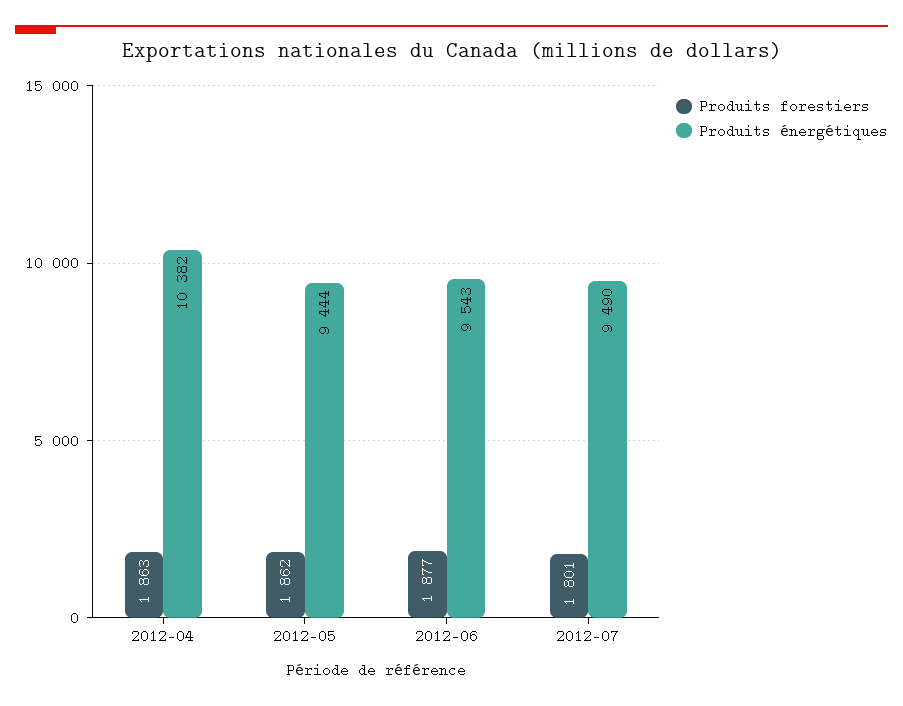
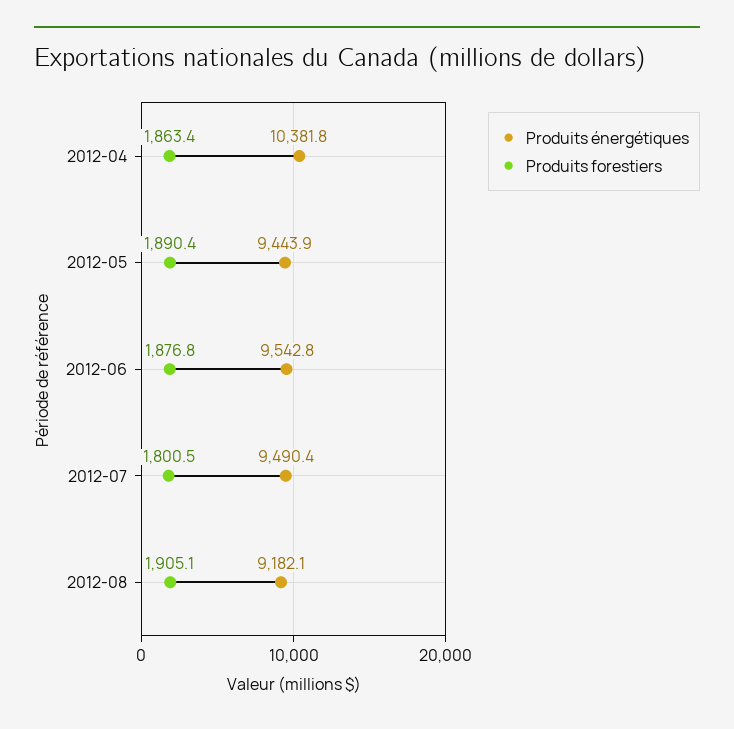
Produits forestiers, 2012-05: 1862 -> 1890.4
Produits énergétiques, 2012-08: none -> 9182.1
Produits forestiers, 2012-08: none -> 1905.1

